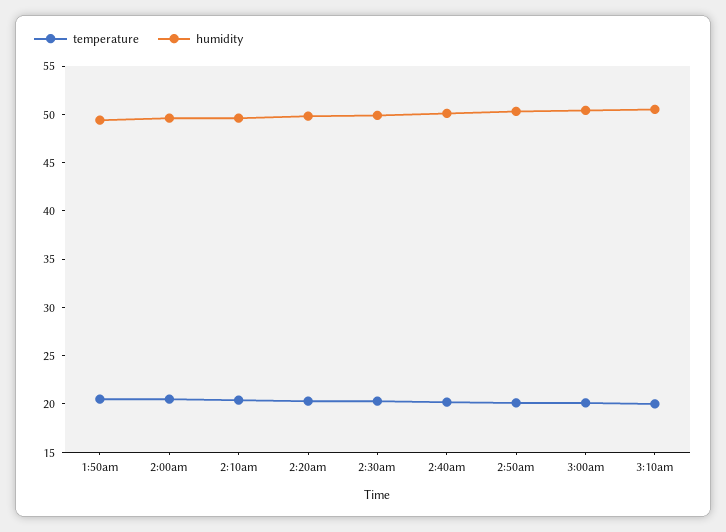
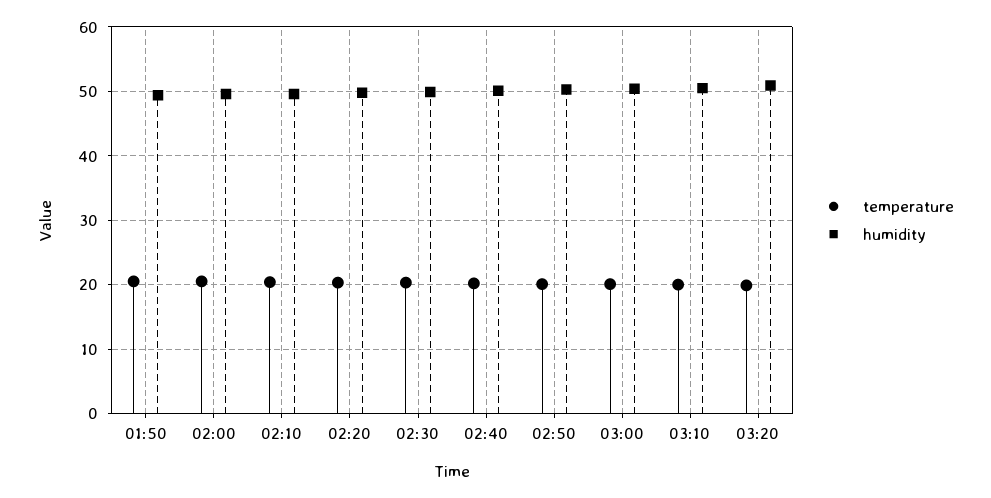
temperature, 03:20: none -> 20
humidity, 03:20: none -> 51

